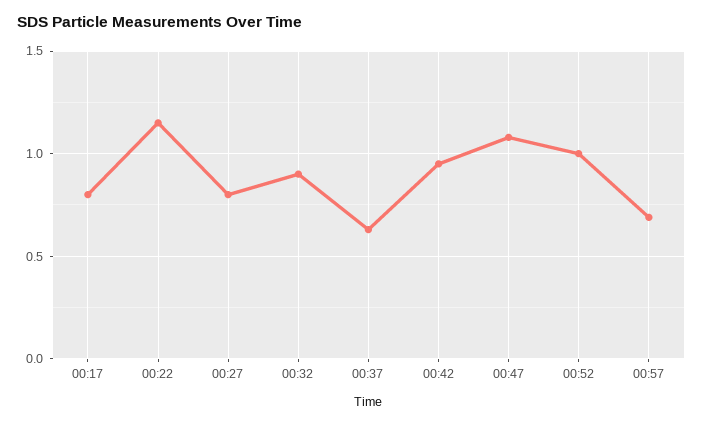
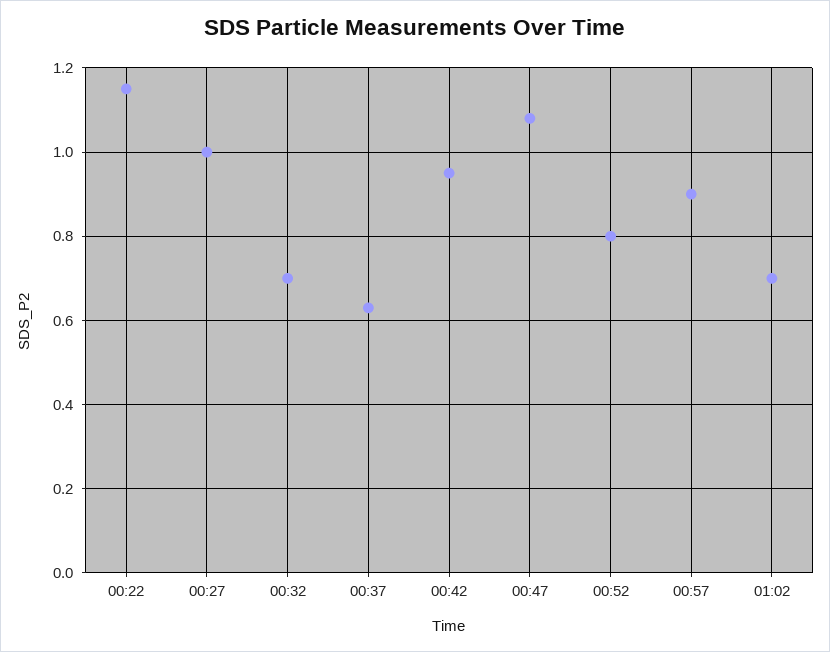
00:17: 0.8 -> none
00:27: 0.8 -> 1
00:32: 0.9 -> 0.7
00:52: 1 -> 0.8
00:57: 0.7 -> 0.9
01:02: none -> 0.7

